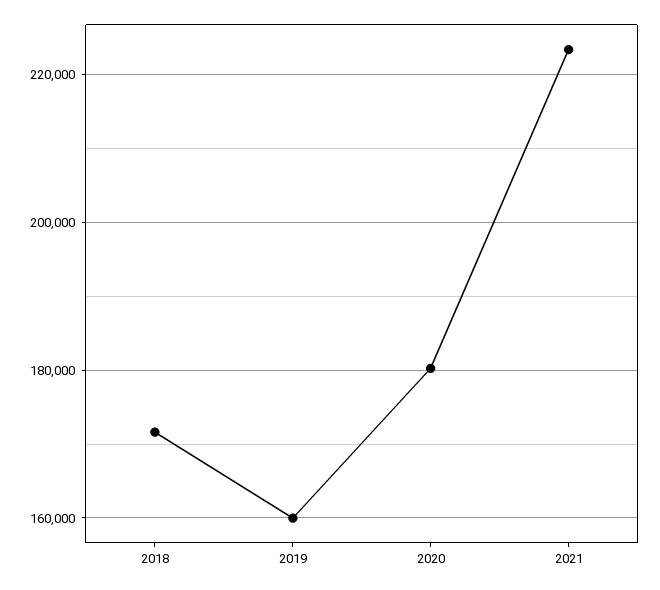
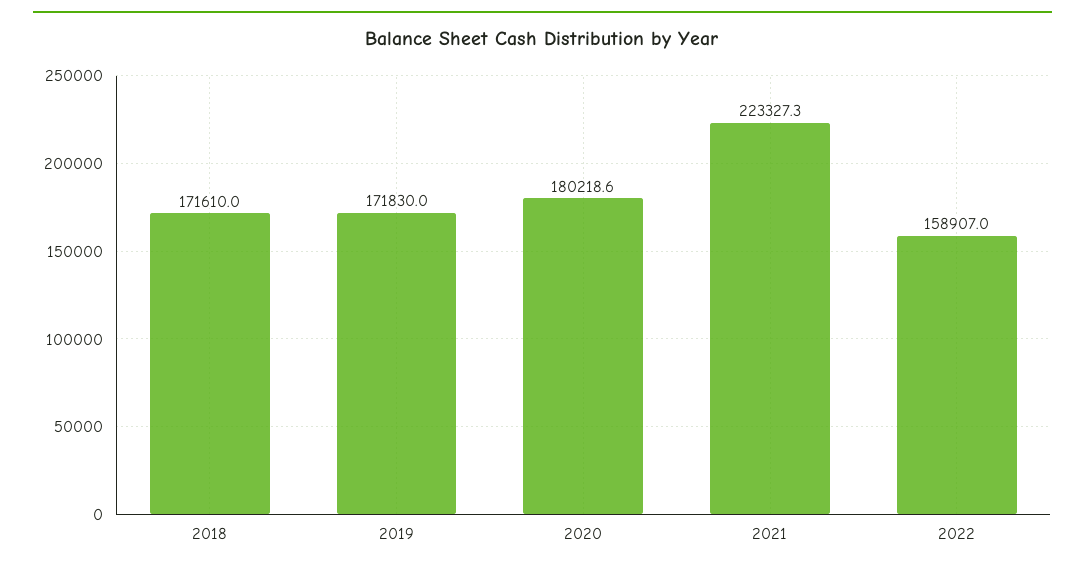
2019: 160000 -> 171830
2022: none -> 158907

